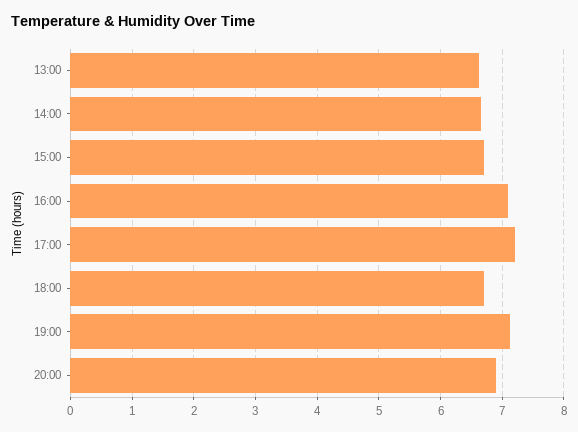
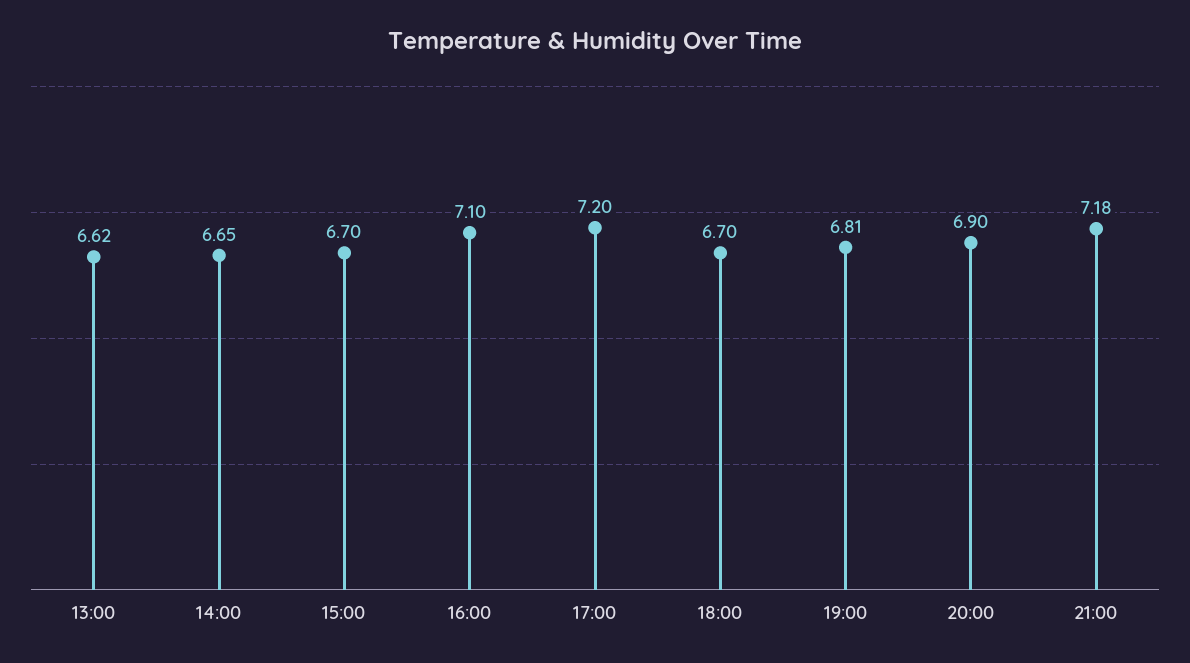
19:00: 7.1 -> 6.81
21:00: none -> 7.18

